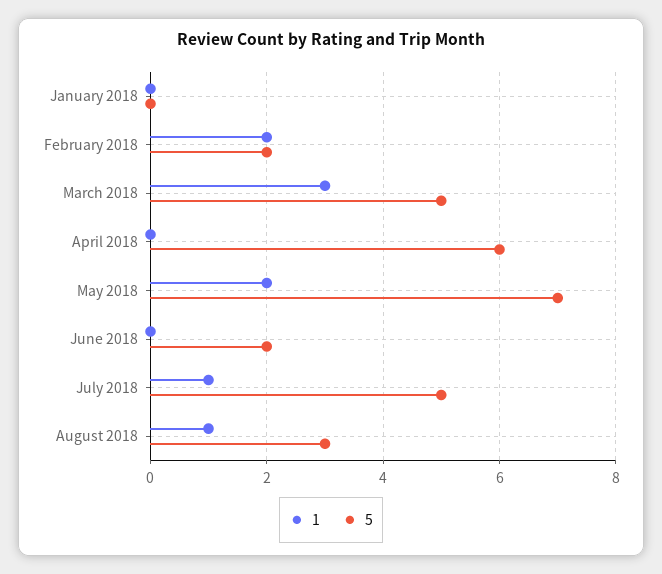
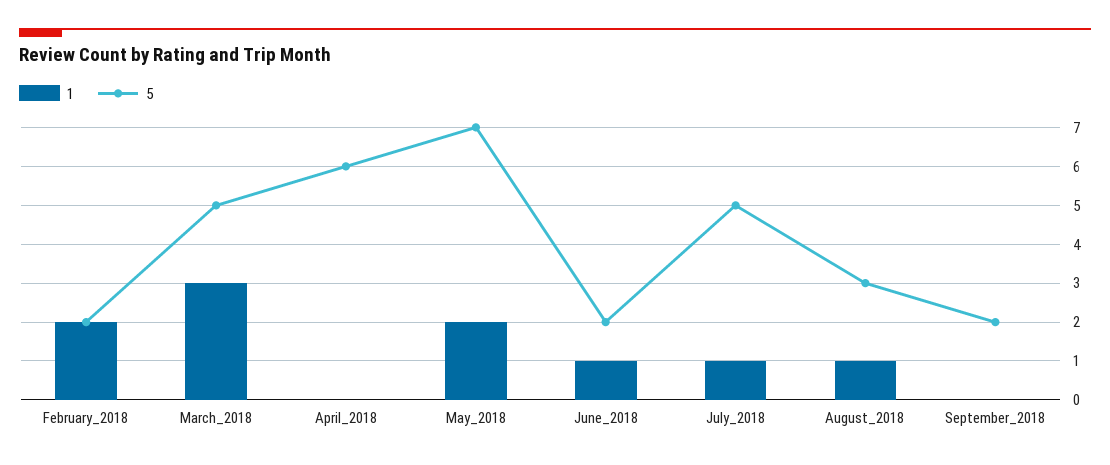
1, January 2018: 0 -> none
5, January 2018: 0 -> none
1, June 2018: 0 -> 1
1, September_2018: none -> 0
5, September_2018: none -> 2

